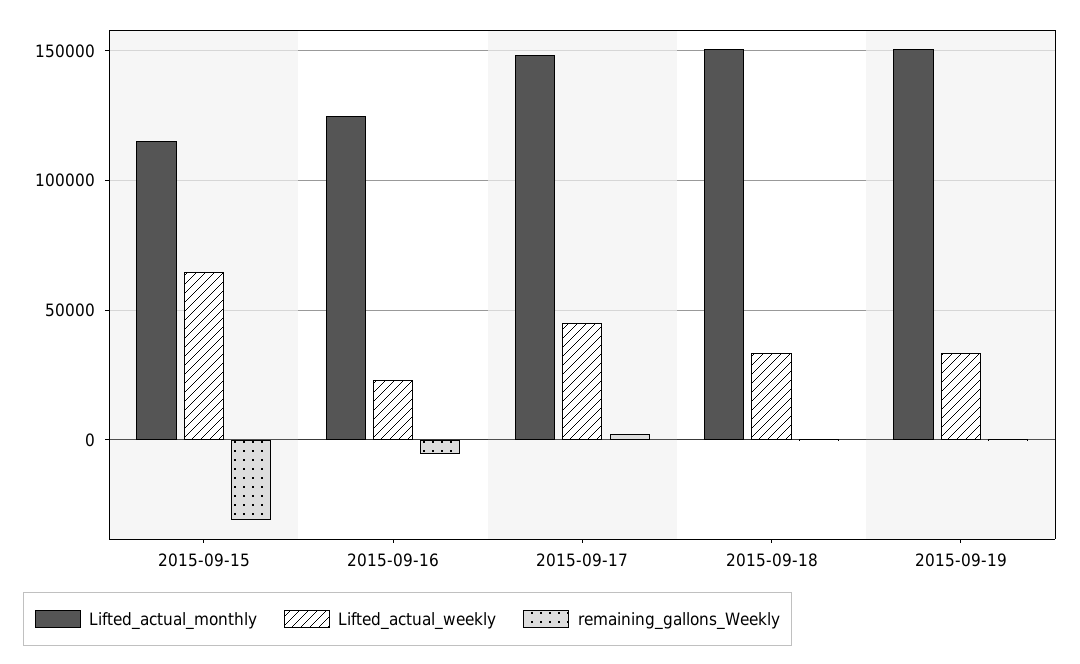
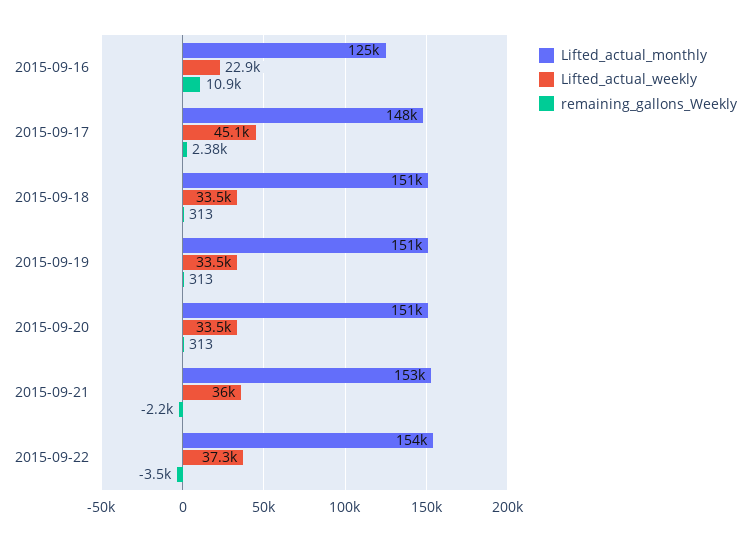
Lifted_actual_monthly, 2015-09-15: 115000 -> none
Lifted_actual_weekly, 2015-09-15: 65000 -> none
remaining_gallons_Weekly, 2015-09-15: -30000 -> none
remaining_gallons_Weekly, 2015-09-16: -5000 -> 10900
Lifted_actual_monthly, 2015-09-20: none -> 151000
Lifted_actual_weekly, 2015-09-20: none -> 33500
remaining_gallons_Weekly, 2015-09-20: none -> 313
Lifted_actual_monthly, 2015-09-21: none -> 153000
Lifted_actual_weekly, 2015-09-21: none -> 36000
remaining_gallons_Weekly, 2015-09-21: none -> -2200
Lifted_actual_monthly, 2015-09-22: none -> 154000
Lifted_actual_weekly, 2015-09-22: none -> 37300
remaining_gallons_Weekly, 2015-09-22: none -> -3500

